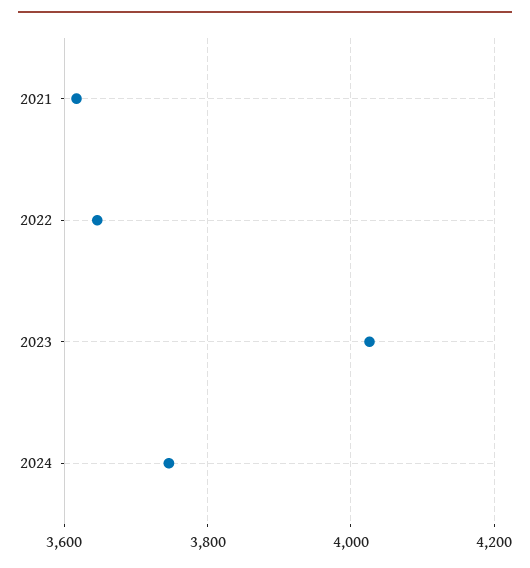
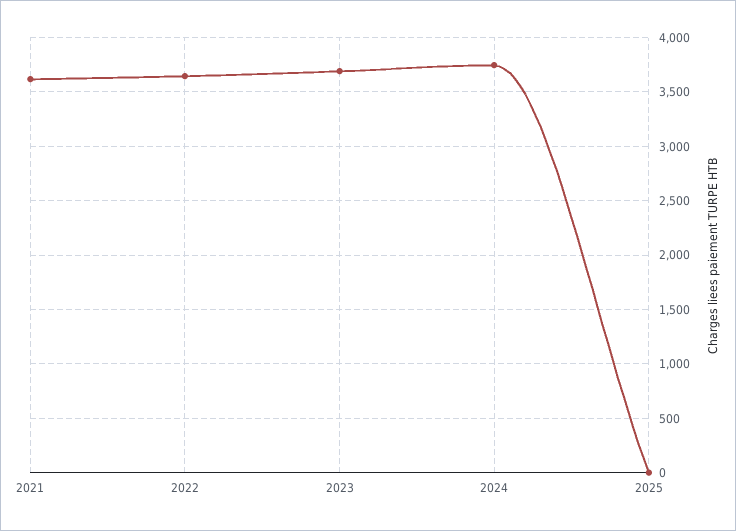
2023: 4020 -> 3700
2025: none -> 0

